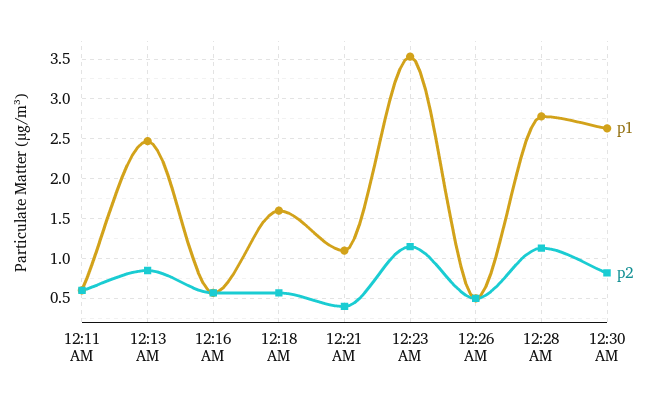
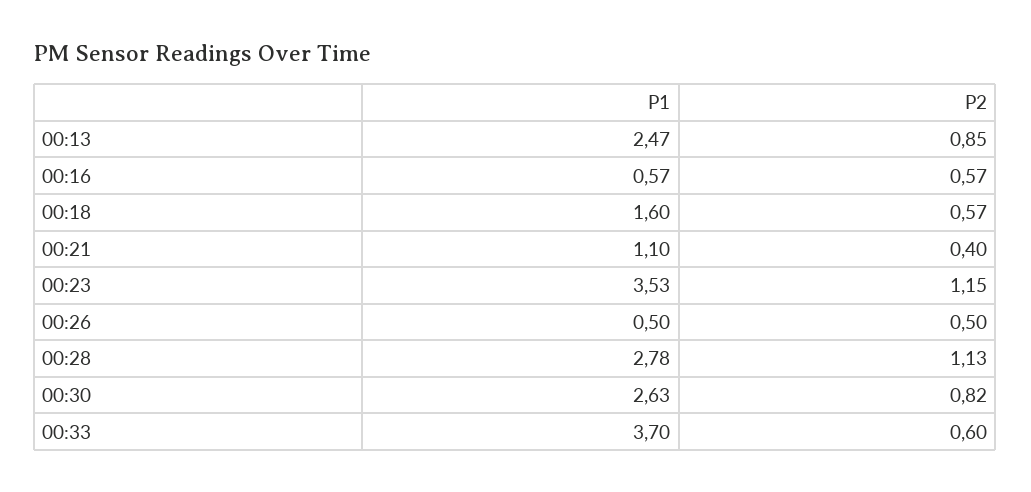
p1, 12:11 AM: 0.6 -> none
p2, 12:11 AM: 0.6 -> none
p1, 00:33: none -> 3.7
p2, 00:33: none -> 0.6

